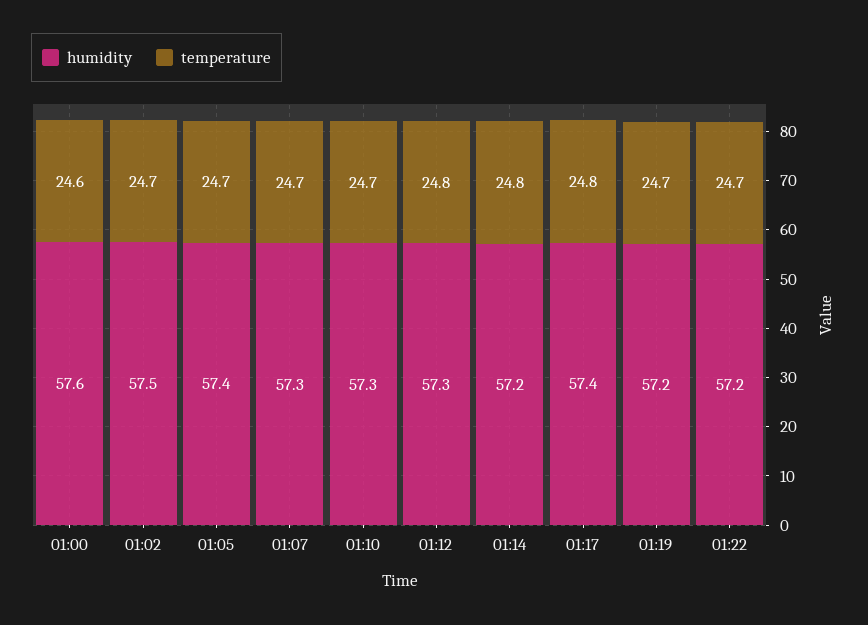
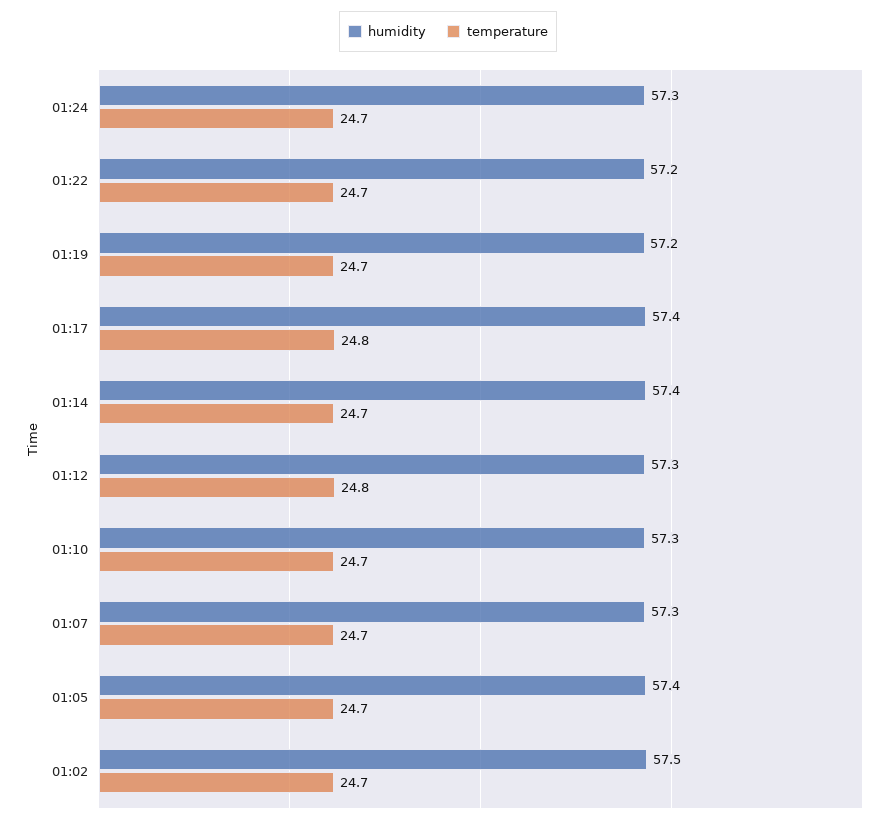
humidity, 01:00: 57.6 -> none
temperature, 01:00: 24.6 -> none
humidity, 01:14: 57.2 -> 57.4
temperature, 01:14: 24.8 -> 24.7
humidity, 01:24: none -> 57.3
temperature, 01:24: none -> 24.7

